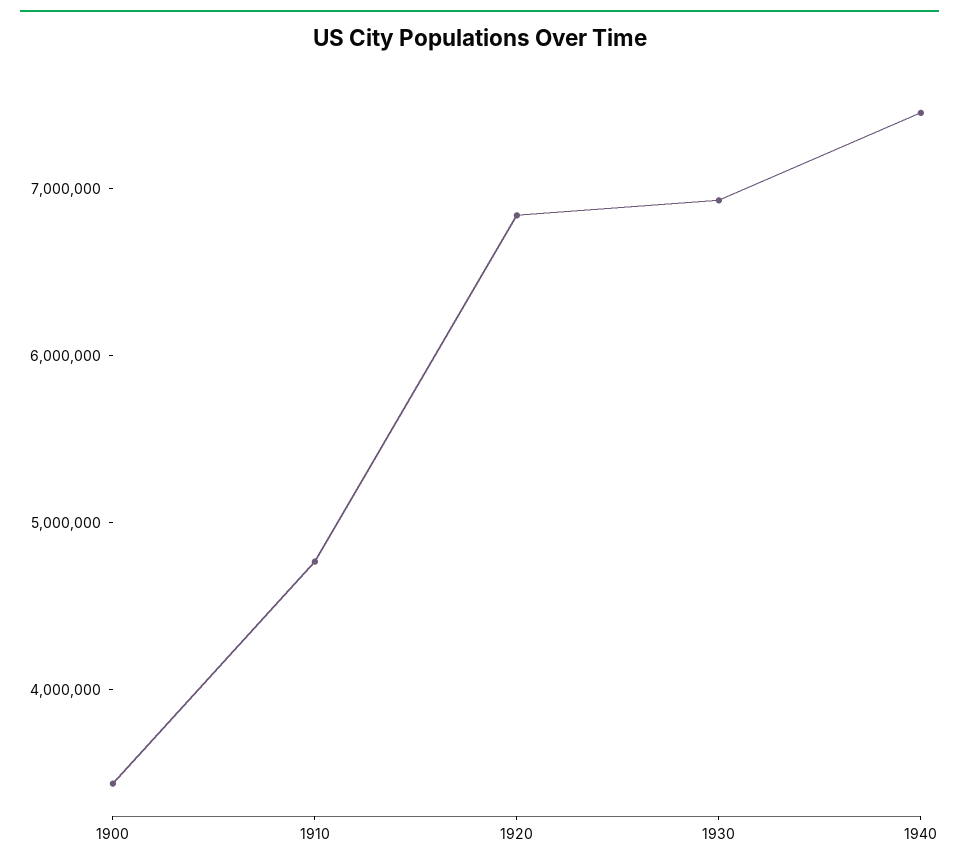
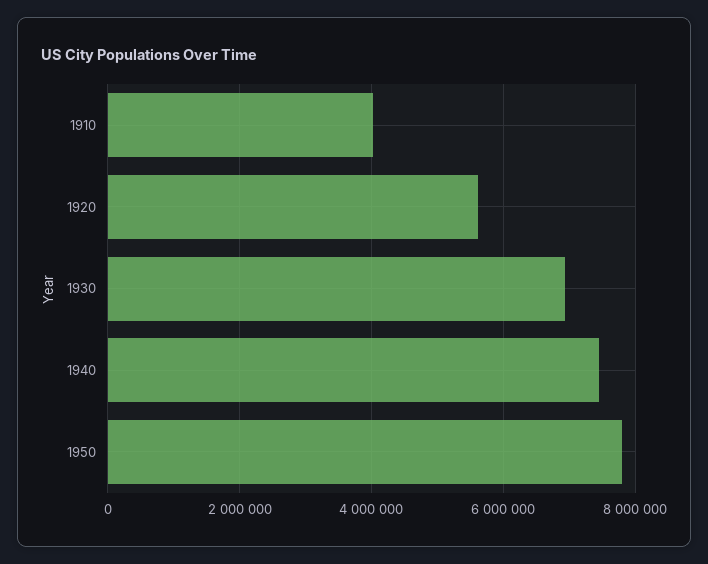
1900: 3400000 -> none
1910: 4800000 -> 4000000
1920: 6800000 -> 5600000
1950: none -> 7800000

